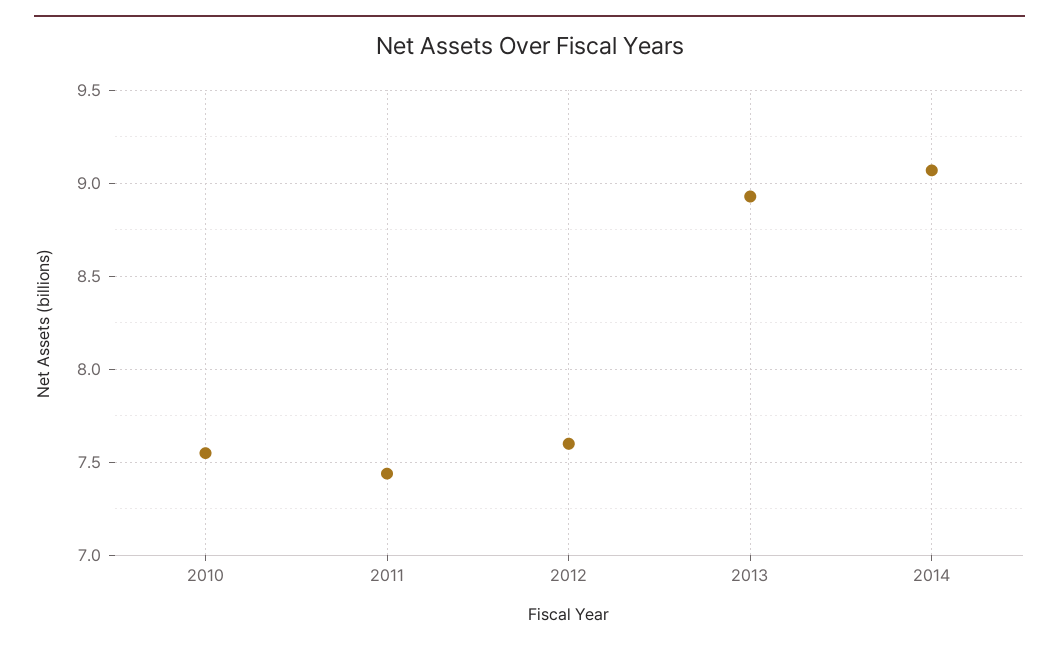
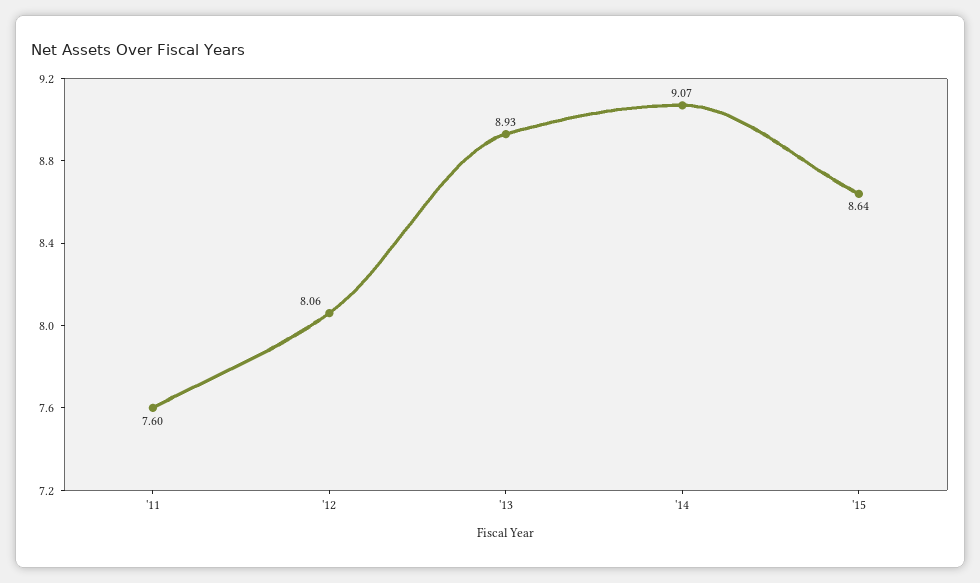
2010: 7.55 -> none
2011: 7.45 -> 7.6
2012: 7.6 -> 8.06
'15: none -> 8.64

